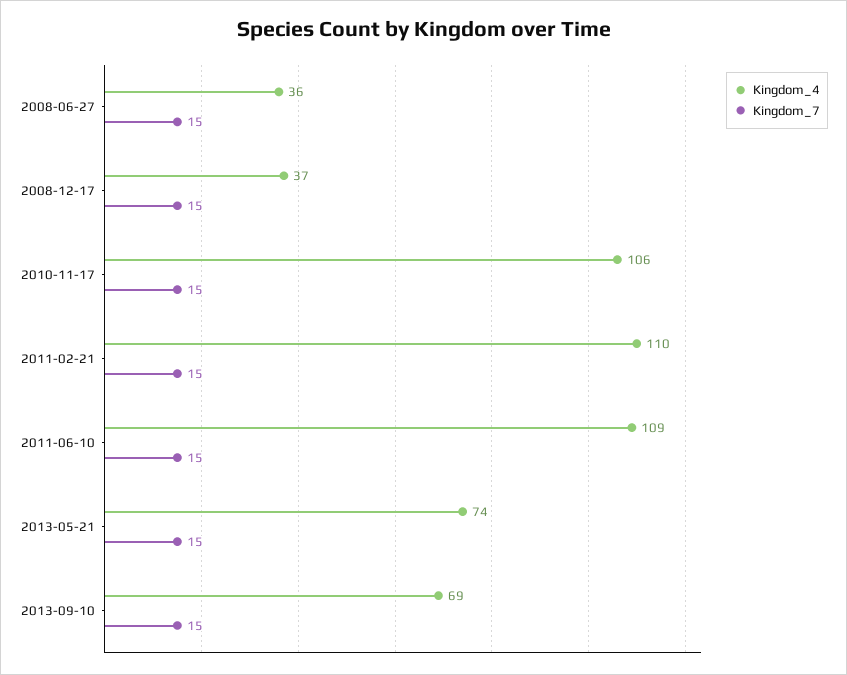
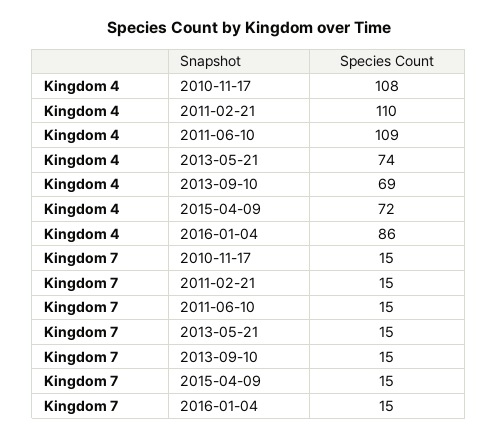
Kingdom_4, 2008-06-27: 36 -> none
Kingdom_7, 2008-06-27: 15 -> none
Kingdom_4, 2008-12-17: 37 -> none
Kingdom_7, 2008-12-17: 15 -> none
Kingdom_4, 2010-11-17: 106 -> 108
Kingdom_4, 2015-04-09: none -> 72
Kingdom_4, 2016-01-04: none -> 86
Kingdom_7, 2015-04-09: none -> 15
Kingdom_7, 2016-01-04: none -> 15

